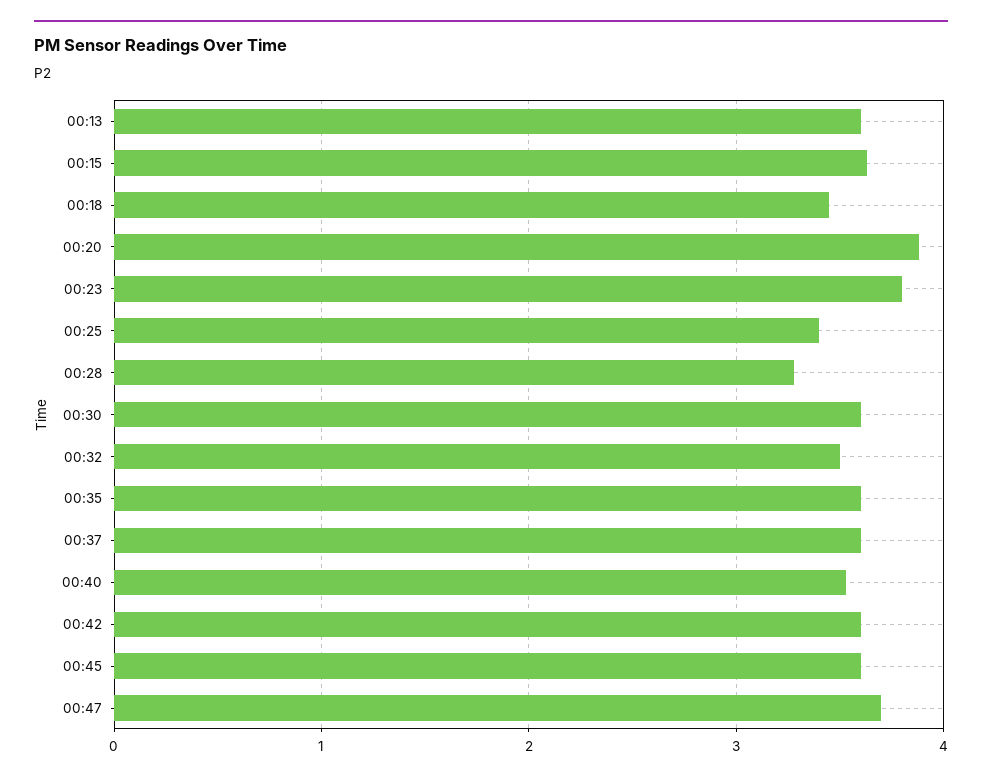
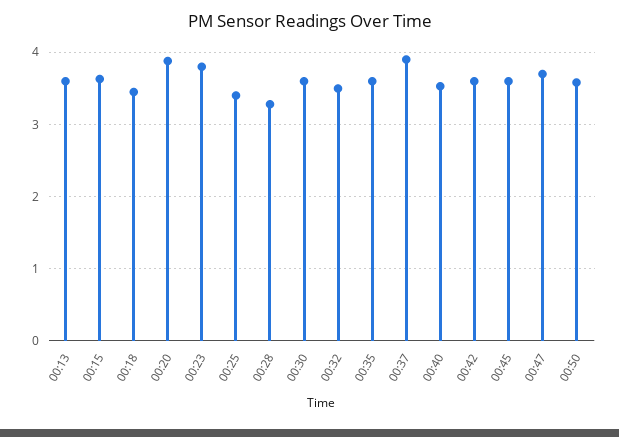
00:37: 3.6 -> 3.9
00:50: none -> 3.6

